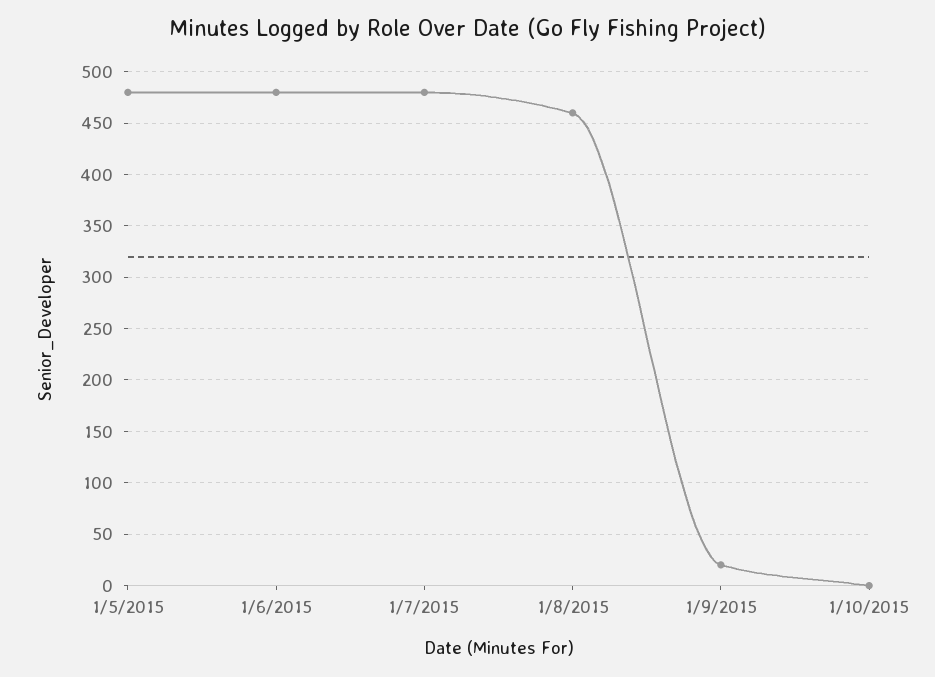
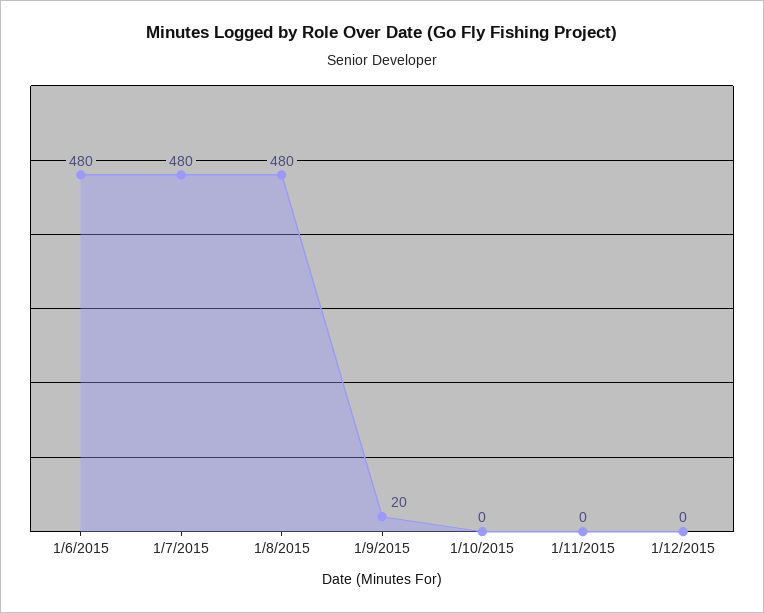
1/5/2015: 480 -> none
1/8/2015: 460 -> 480
1/11/2015: none -> 0
1/12/2015: none -> 0

